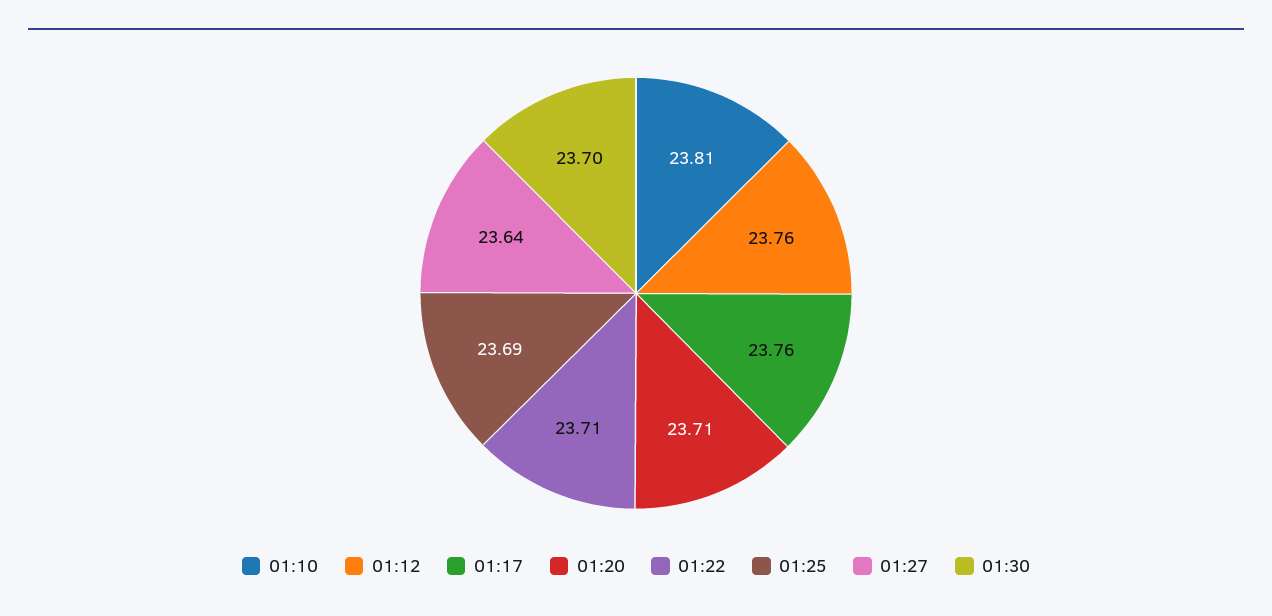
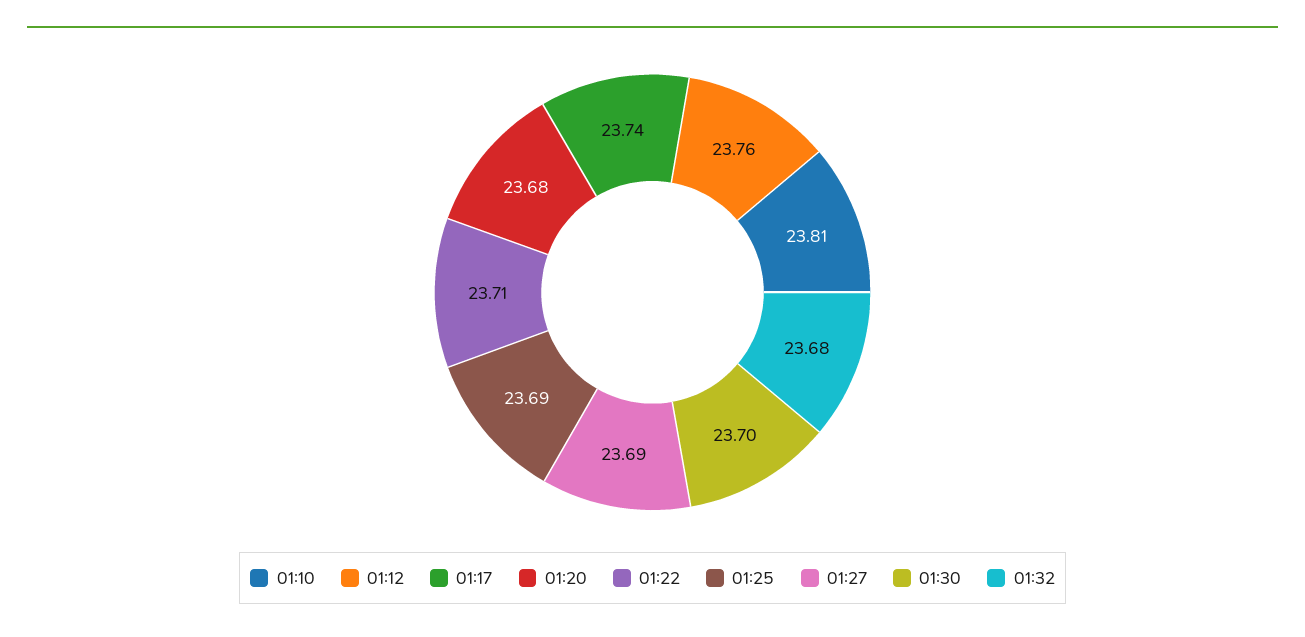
01:17: 23.76 -> 23.74
01:20: 23.71 -> 23.68
01:27: 23.64 -> 23.69
01:32: none -> 23.68

